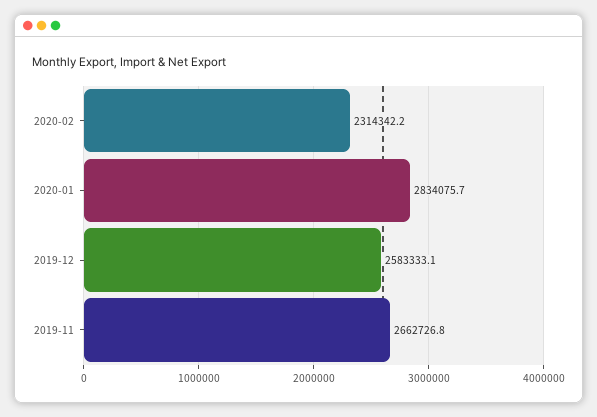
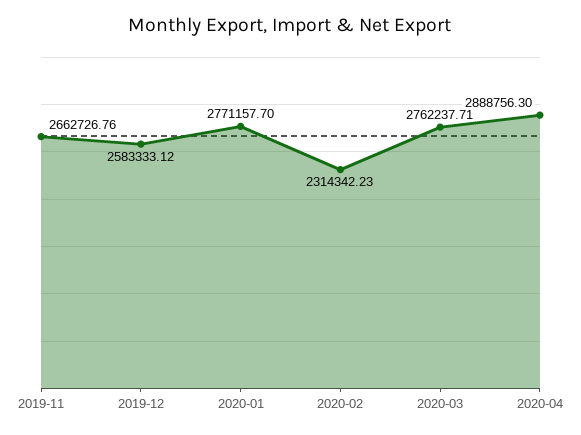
2020-01: 2834075.7 -> 2771157.7
2020-03: none -> 2762237.71
2020-04: none -> 2888756.3

